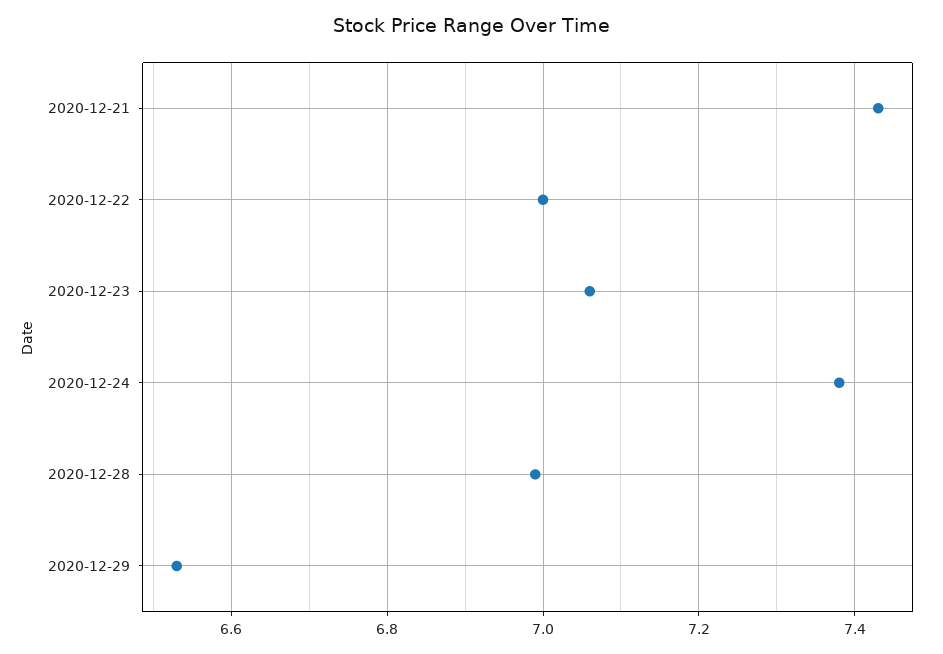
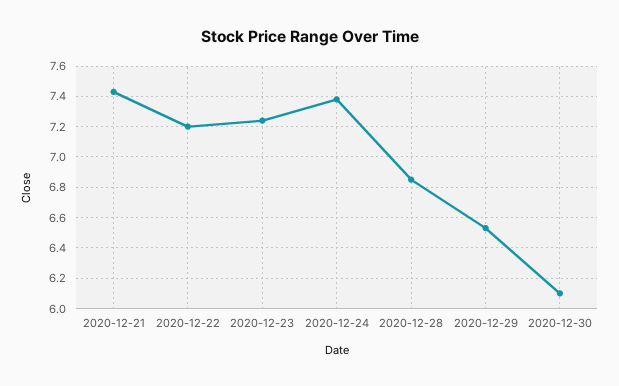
2020-12-22: 7 -> 7.2
2020-12-23: 7.05 -> 7.25
2020-12-28: 7 -> 6.85
2020-12-30: none -> 6.1

